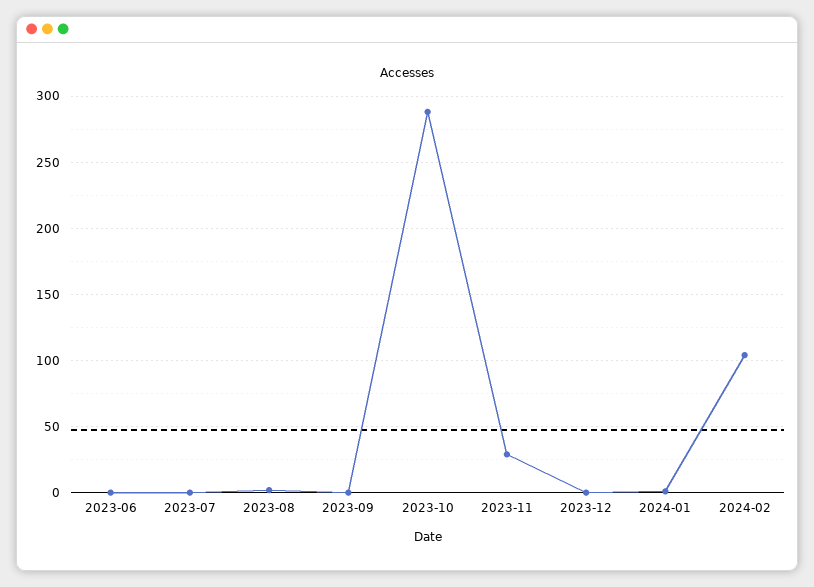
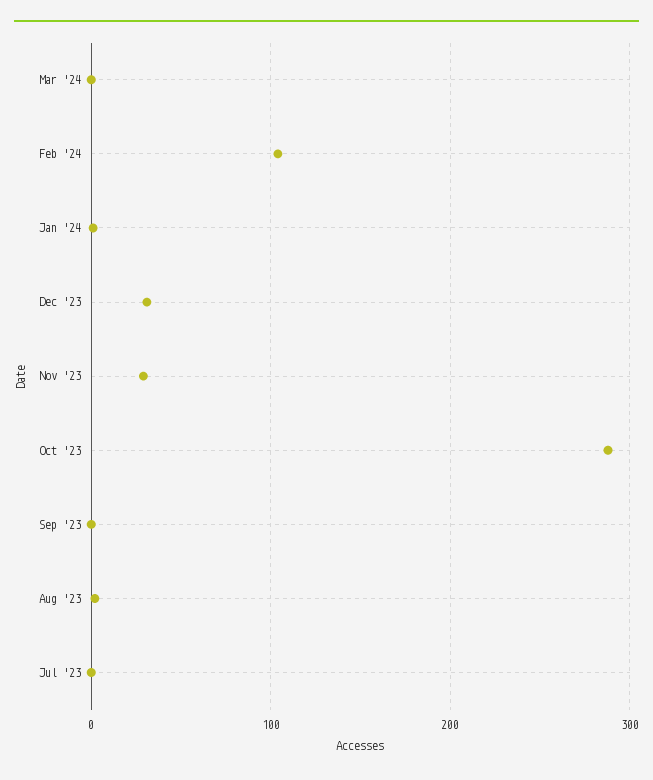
2023-06: 0 -> none
2023-12: 0 -> 30
Mar '24: none -> 0

